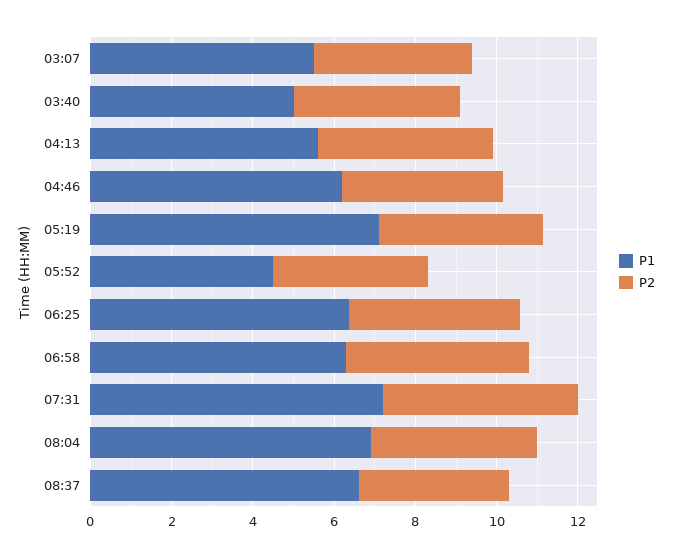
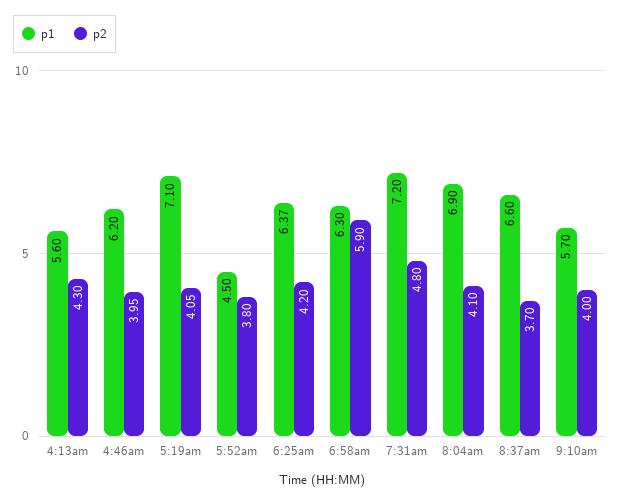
P1, 03:07: 5.5 -> none
P2, 03:07: 4 -> none
P1, 03:40: 5 -> none
P2, 03:40: 4 -> none
P2, 06:58: 4.5 -> 5.9
P1, 9:10am: none -> 5.7
P2, 9:10am: none -> 4

